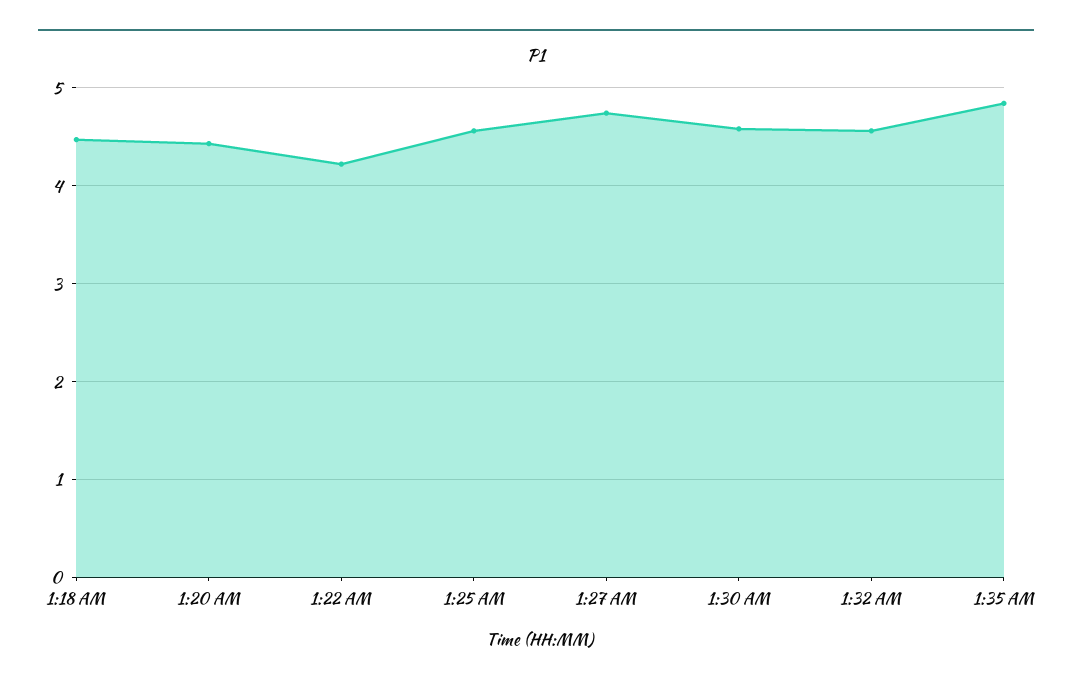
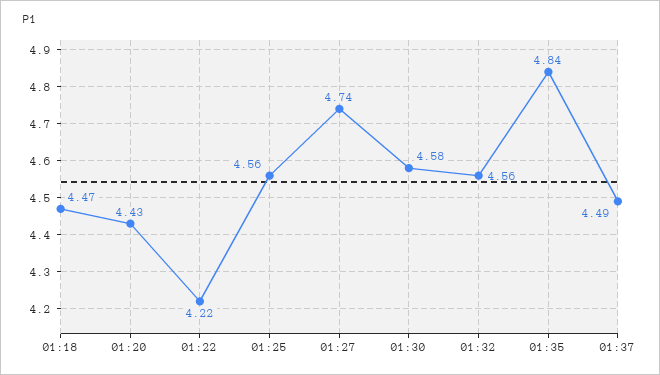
01:37: none -> 4.49

